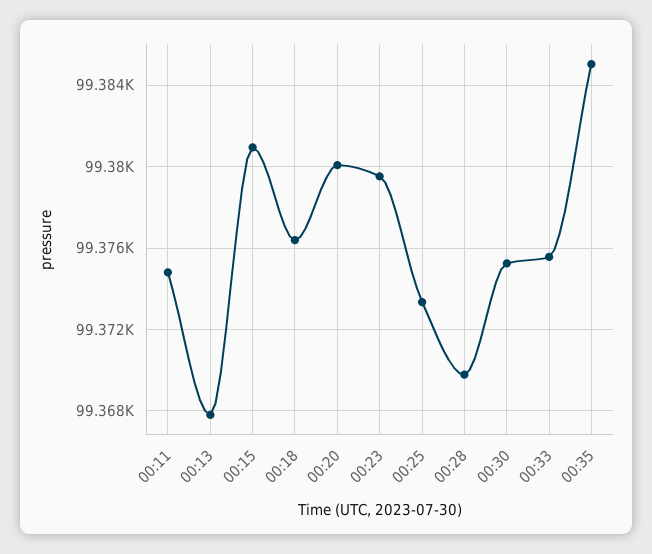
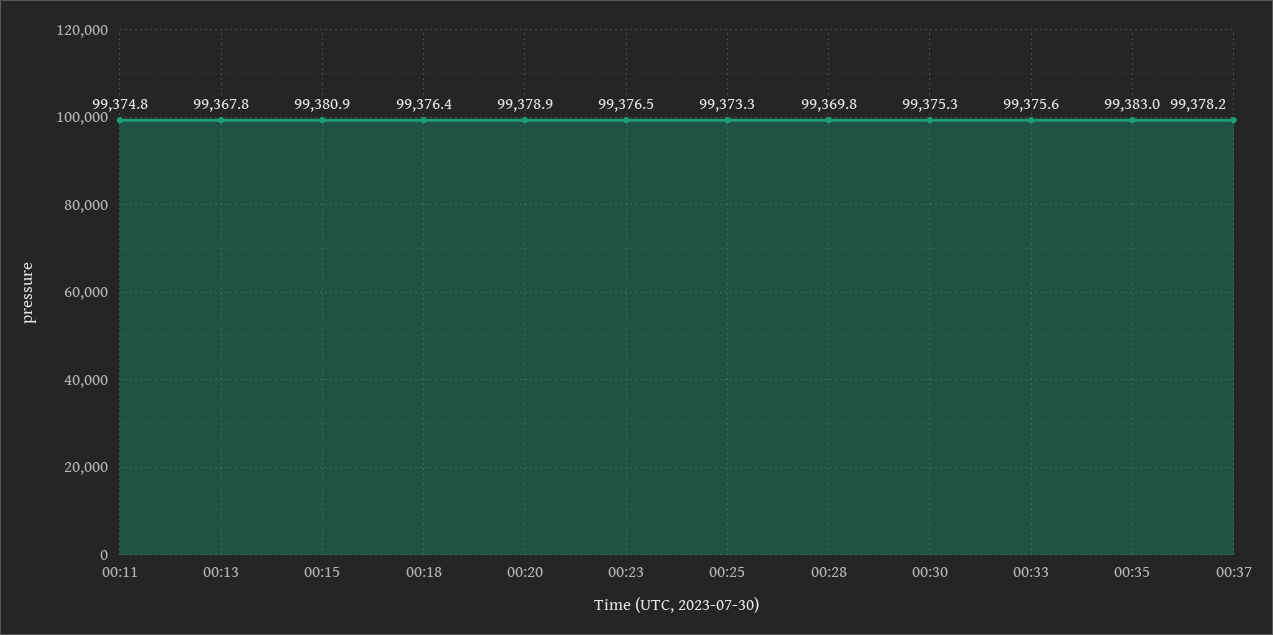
00:20: 99380 -> 99378.9
00:23: 99379.5 -> 99376.5
00:35: 99385 -> 99383
00:37: none -> 99378.2

